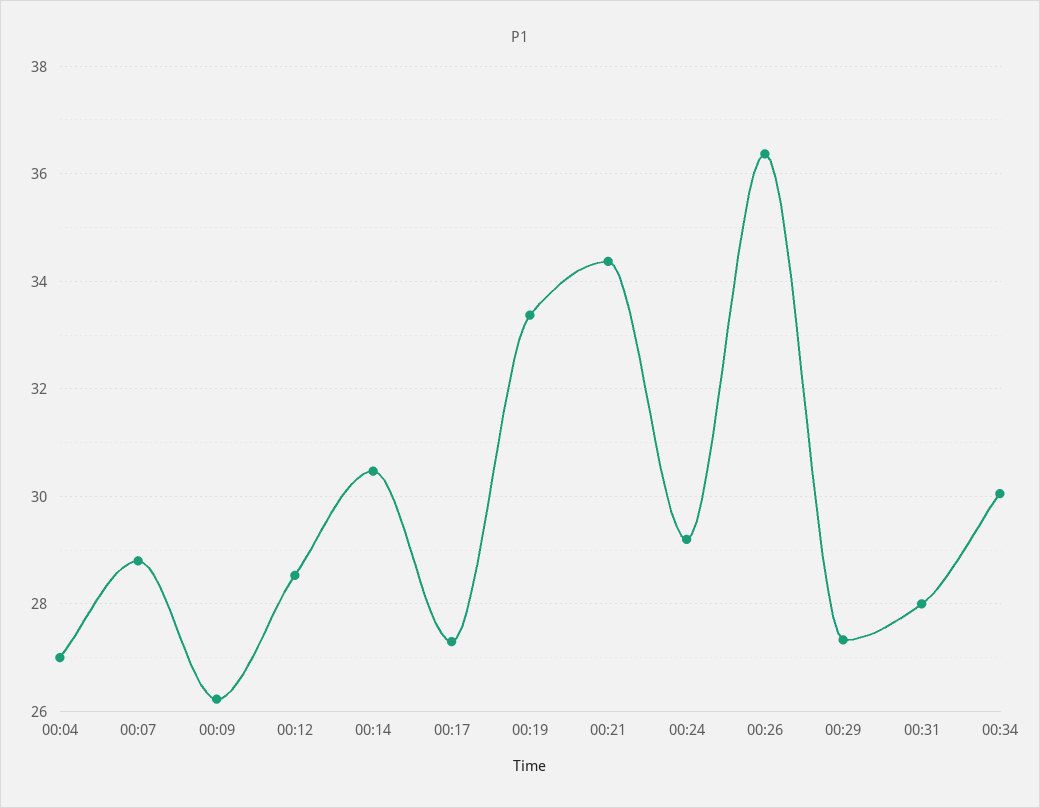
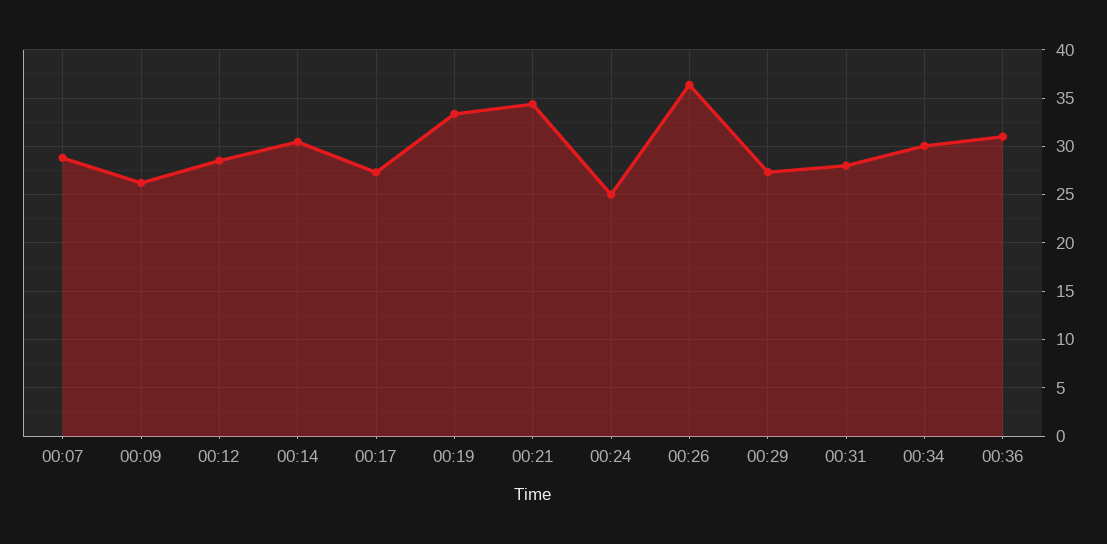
00:04: 27 -> none
00:24: 29.2 -> 25
00:36: none -> 31

